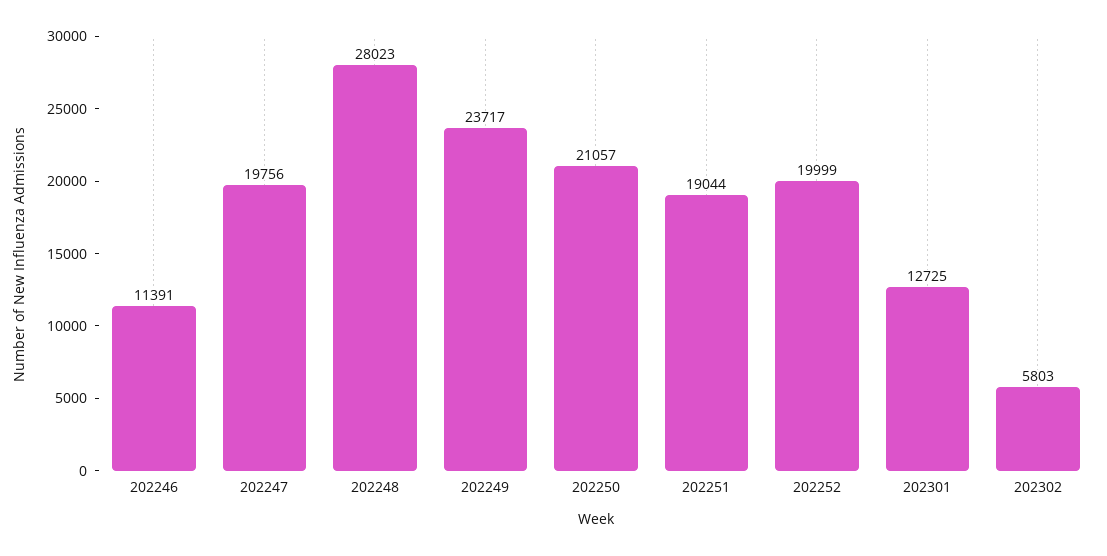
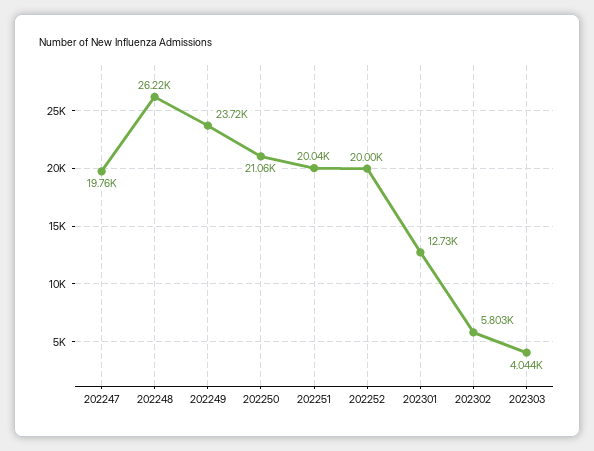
202246: 11391 -> none
202248: 28023 -> 26220
202251: 19044 -> 20040
202303: none -> 4044

